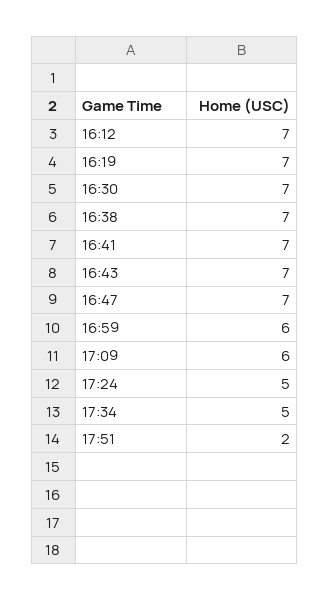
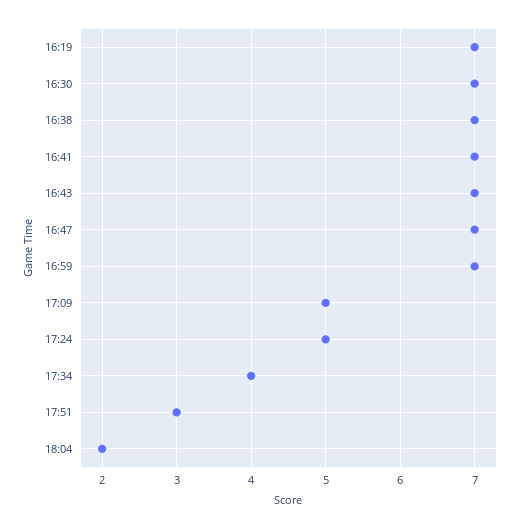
16:12: 7 -> none
16:59: 6 -> 7
17:09: 6 -> 5
17:34: 5 -> 4
17:51: 2 -> 3
18:04: none -> 2

